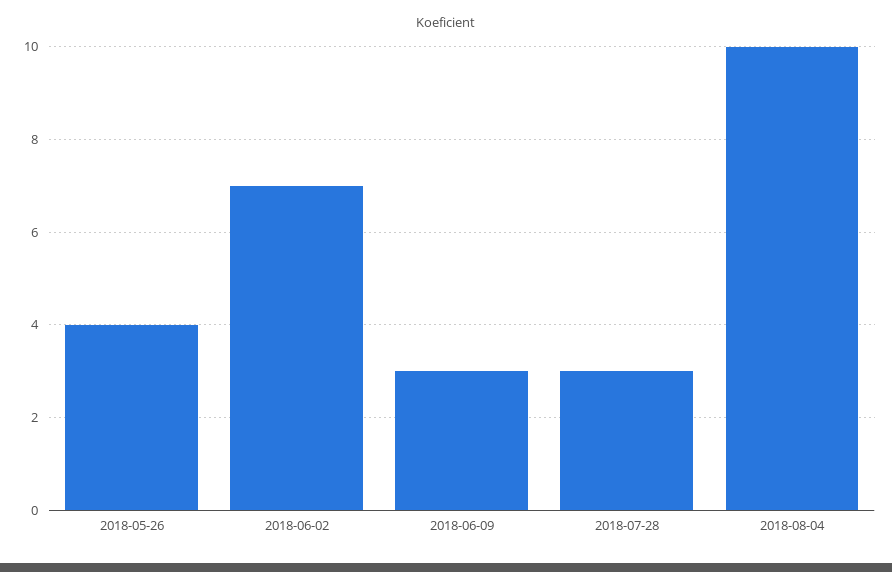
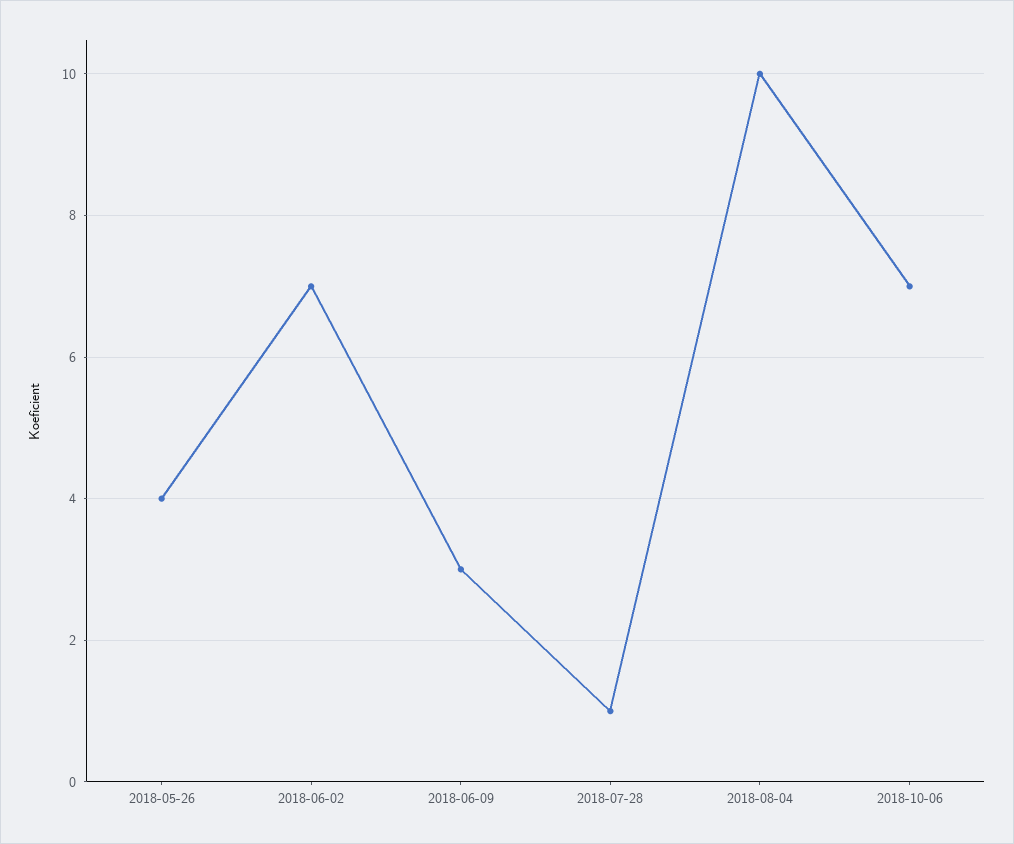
2018-07-28: 3 -> 1
2018-10-06: none -> 7

